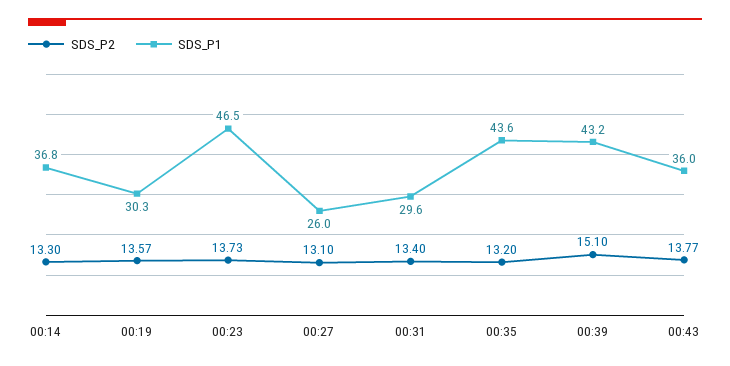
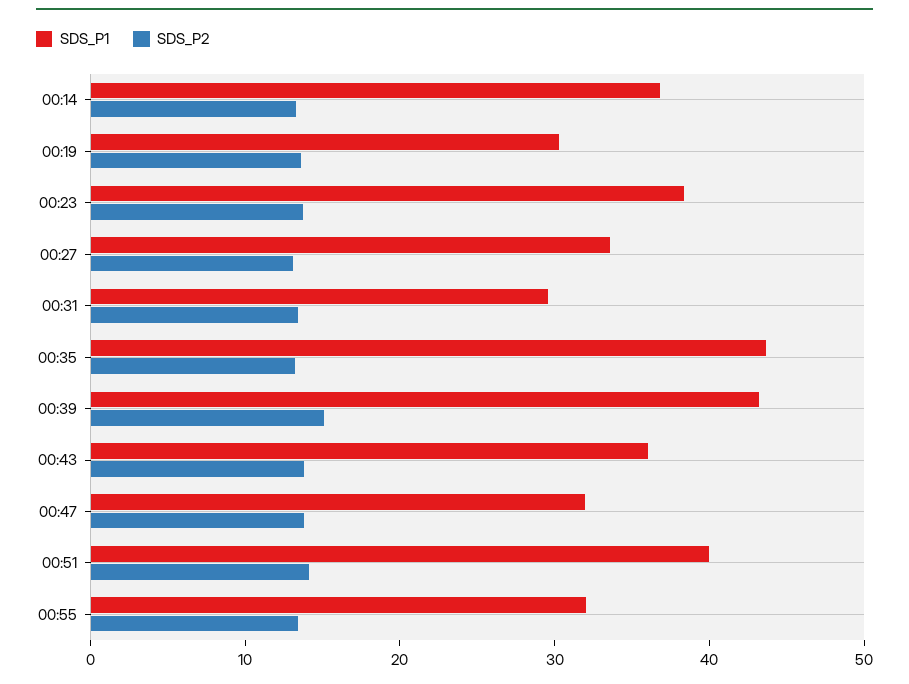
SDS_P1, 00:23: 46.5 -> 38
SDS_P1, 00:27: 26 -> 34
SDS_P1, 00:47: none -> 32
SDS_P2, 00:47: none -> 14
SDS_P1, 00:51: none -> 40
SDS_P2, 00:51: none -> 14
SDS_P1, 00:55: none -> 32
SDS_P2, 00:55: none -> 14

